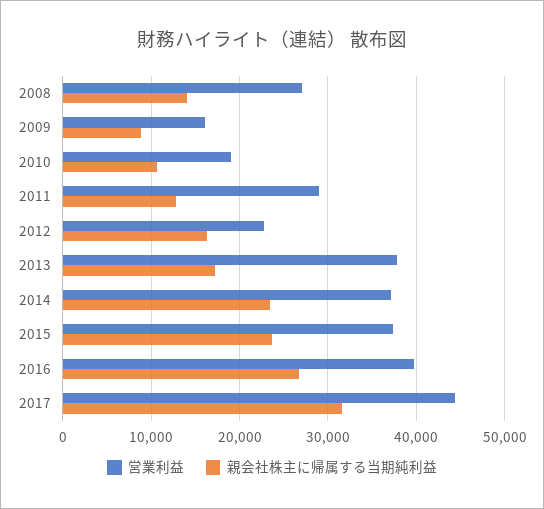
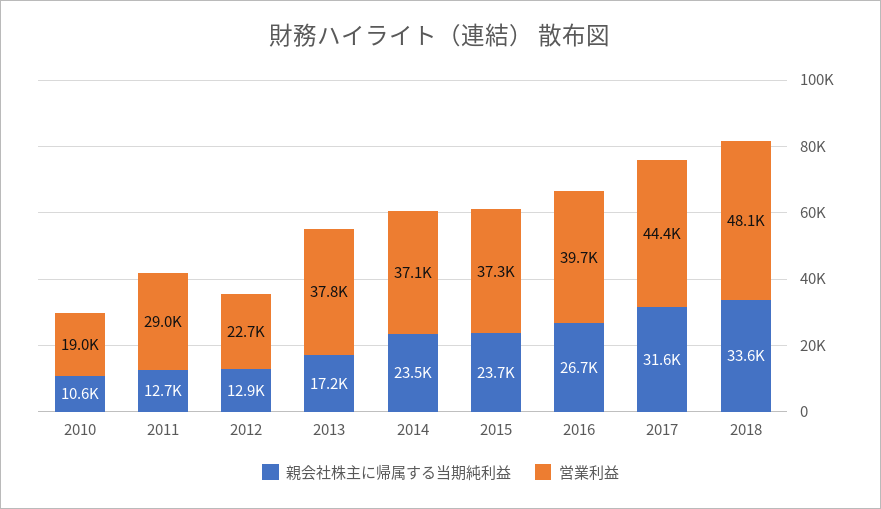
営業利益, 2008: 27000 -> none
親会社株主に帰属する当期純利益, 2008: 14000 -> none
営業利益, 2009: 16000 -> none
親会社株主に帰属する当期純利益, 2009: 9000 -> none
親会社株主に帰属する当期純利益, 2012: 16000 -> 12900
親会社株主に帰属する当期純利益, 2018: none -> 33600
営業利益, 2018: none -> 48100

